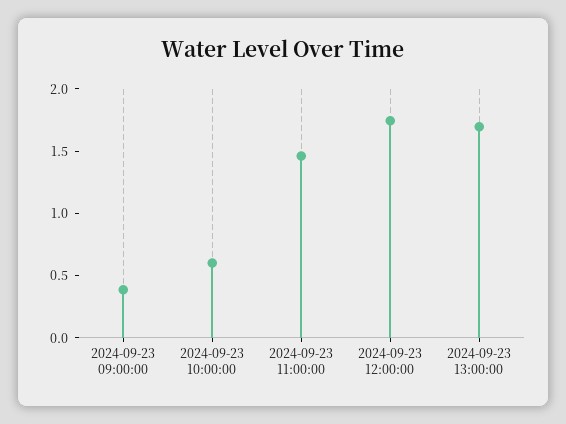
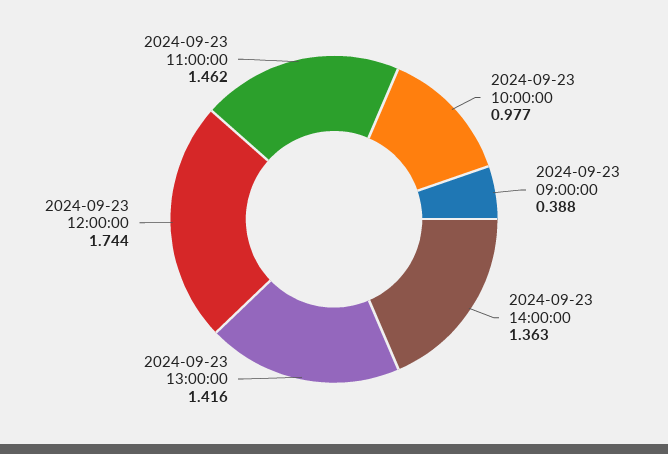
2024-09-23 10:00:00: 0.6 -> 0.977
2024-09-23 13:00:00: 1.7 -> 1.416
2024-09-23 14:00:00: none -> 1.363

